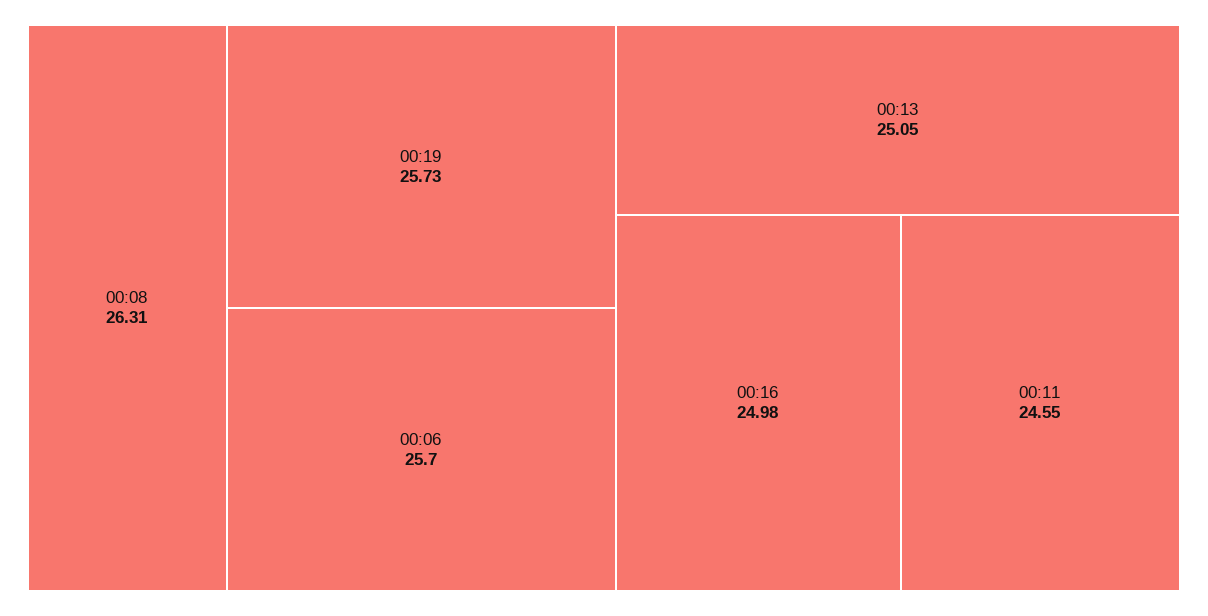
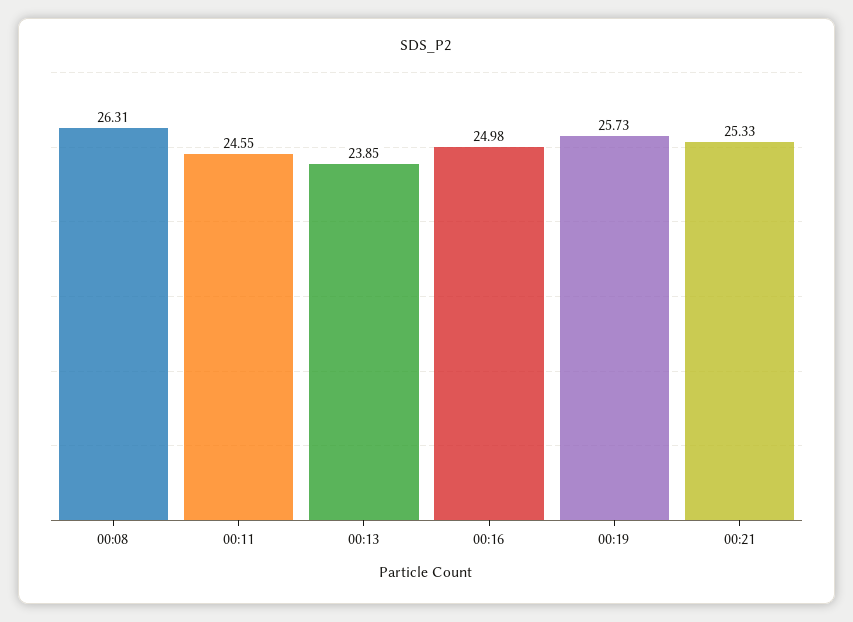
00:06: 25.7 -> none
00:13: 25.05 -> 23.85
00:21: none -> 25.33

